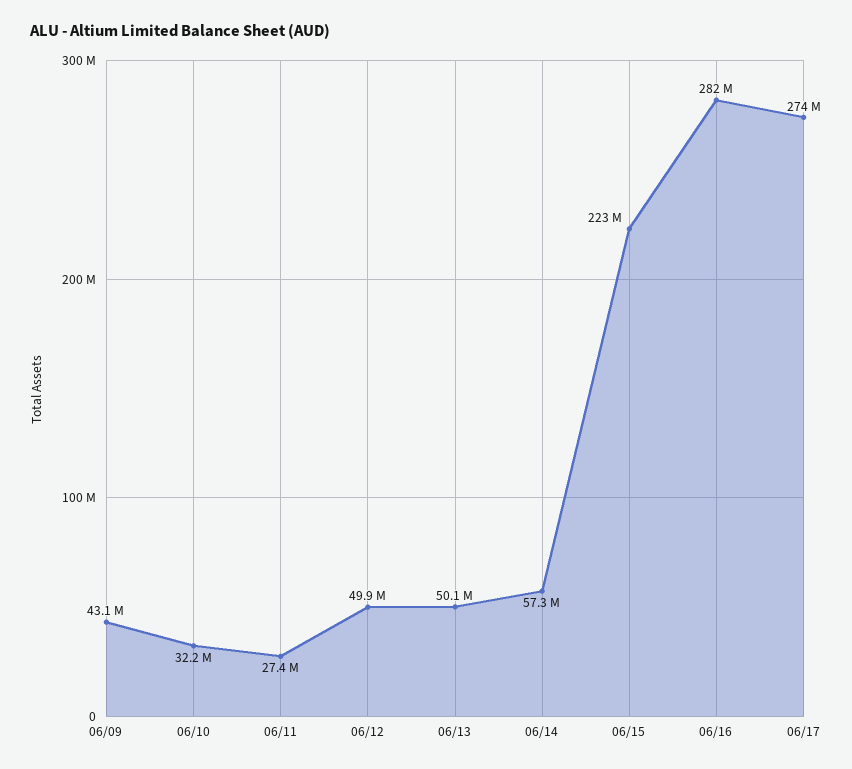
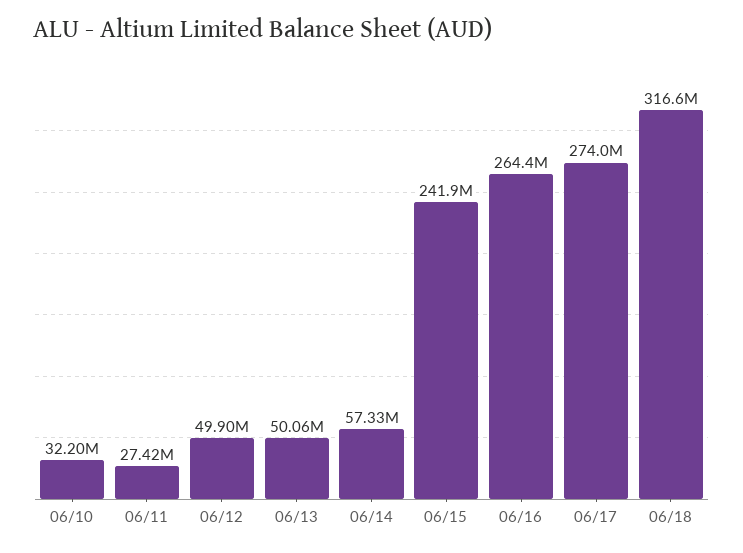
06/09: 43100000 -> none
06/15: 223000000 -> 241900000
06/16: 282000000 -> 264400000
06/18: none -> 316600000

